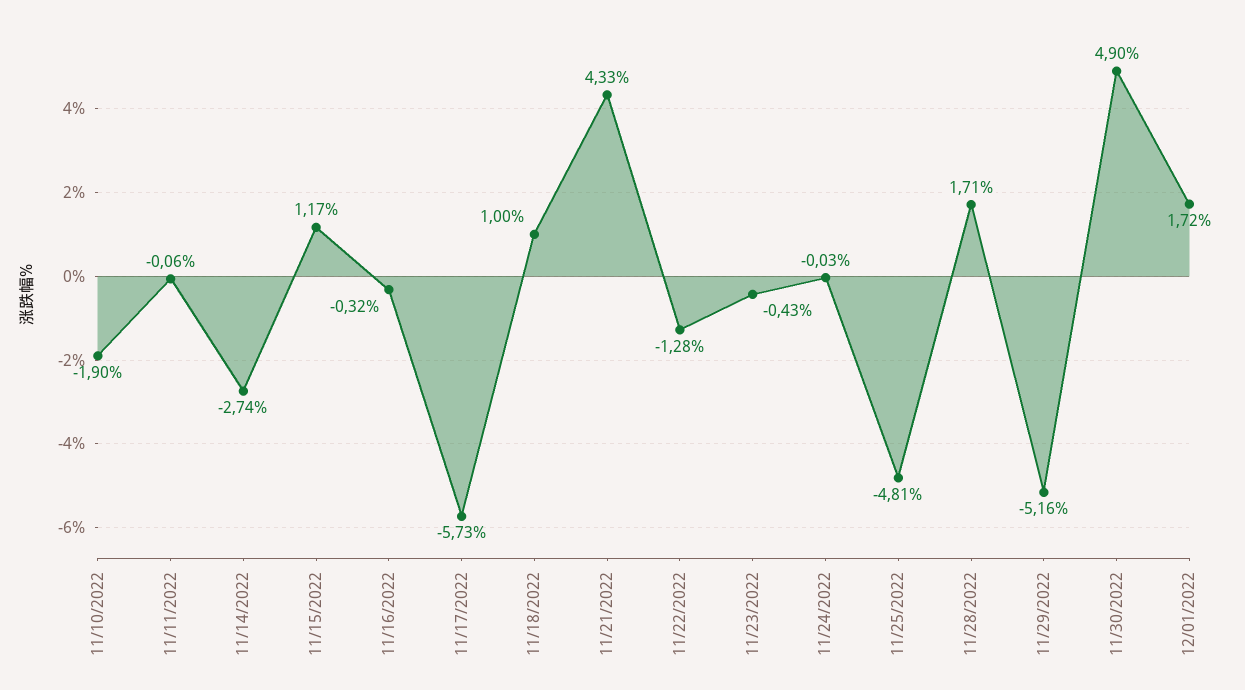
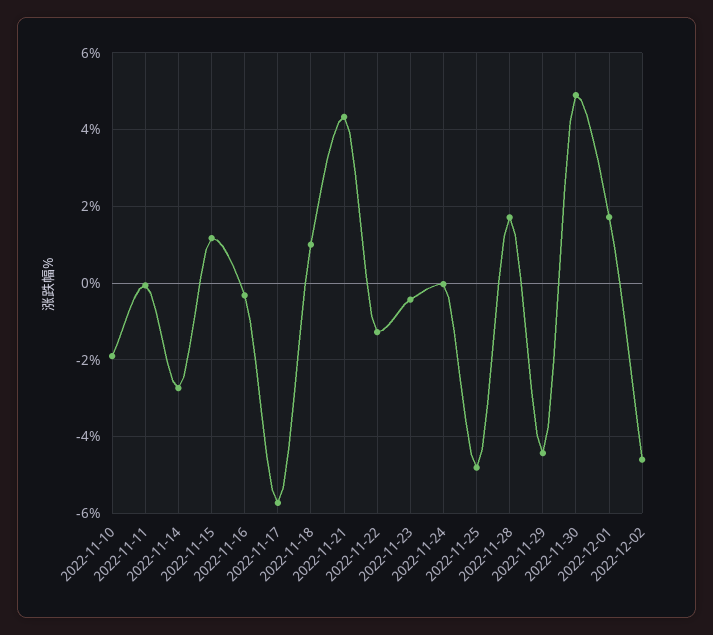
11/29/2022: -5.16 -> -4.4
2022-12-02: none -> -4.6

